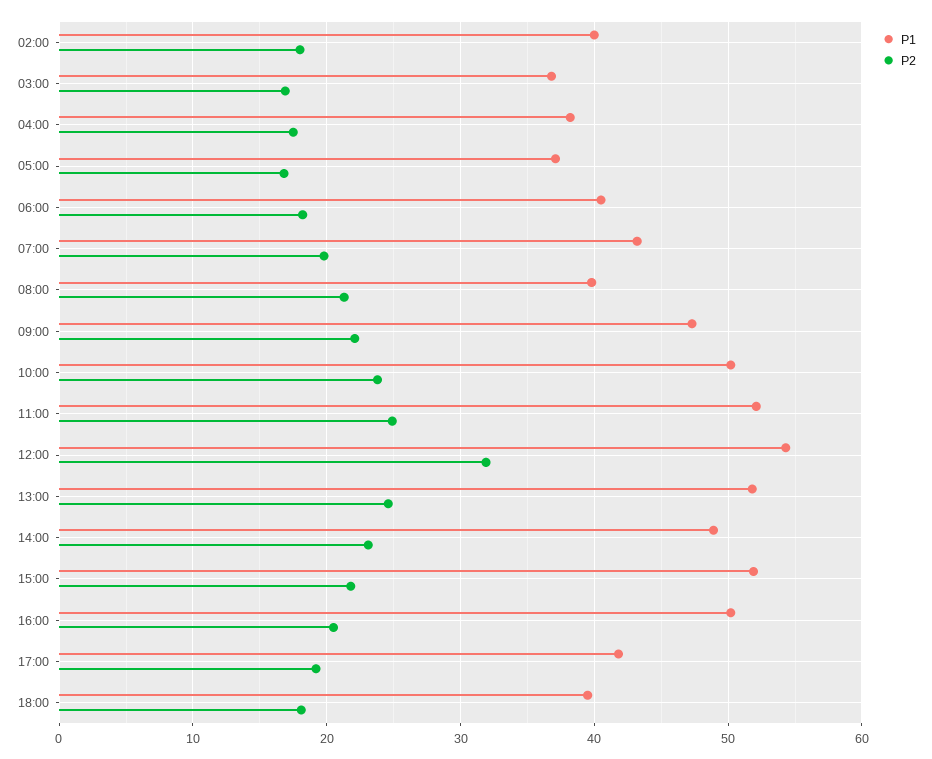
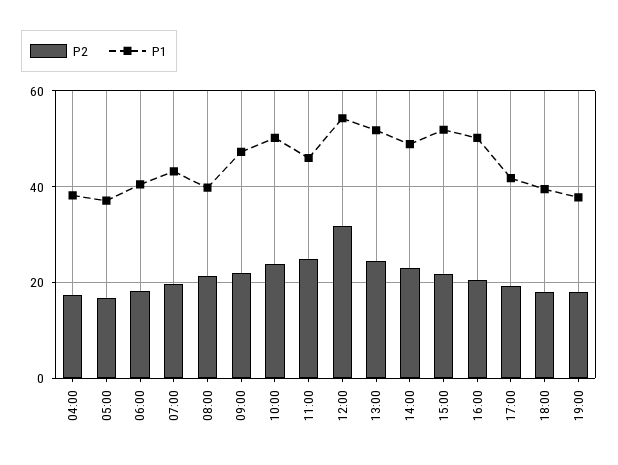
P1, 02:00: 40 -> none
P2, 02:00: 18 -> none
P1, 03:00: 37 -> none
P2, 03:00: 17 -> none
P1, 11:00: 52 -> 46
P2, 19:00: none -> 18
P1, 19:00: none -> 38

